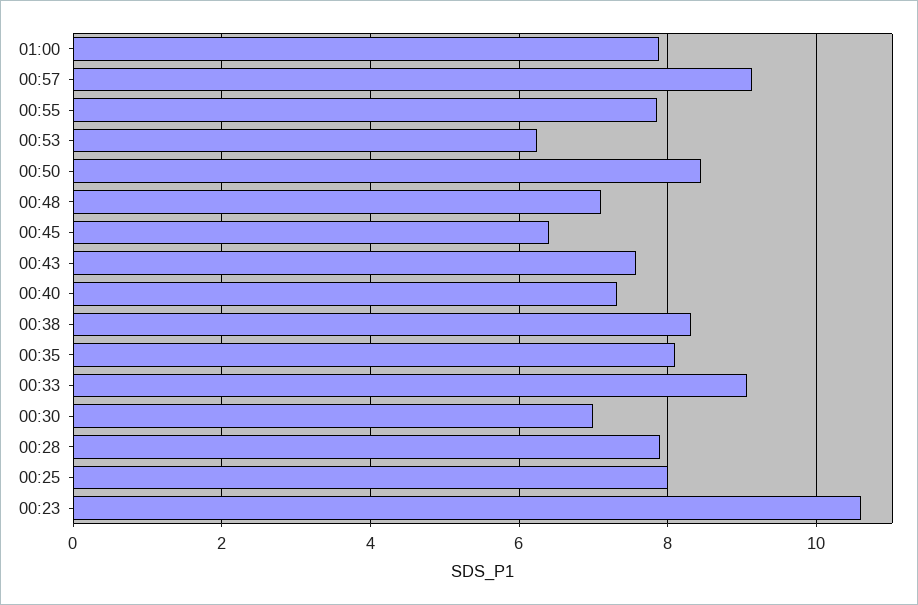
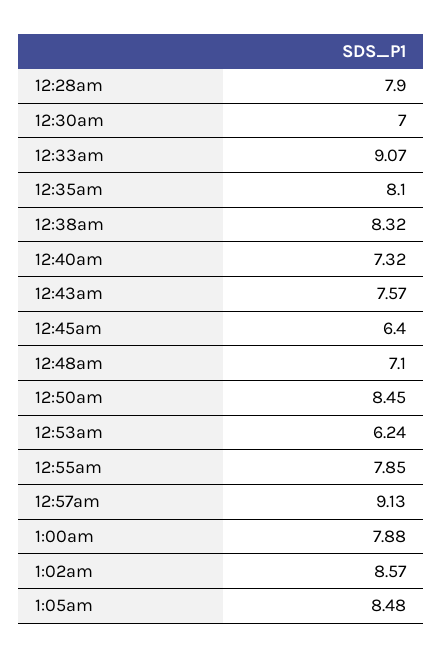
00:25: 8 -> none
00:23: 10.6 -> none
1:02am: none -> 8.57
1:05am: none -> 8.48

